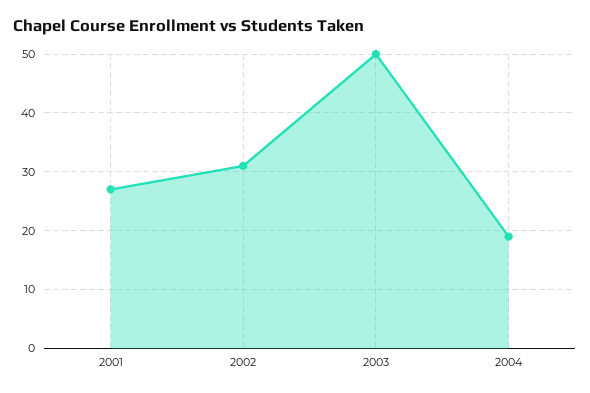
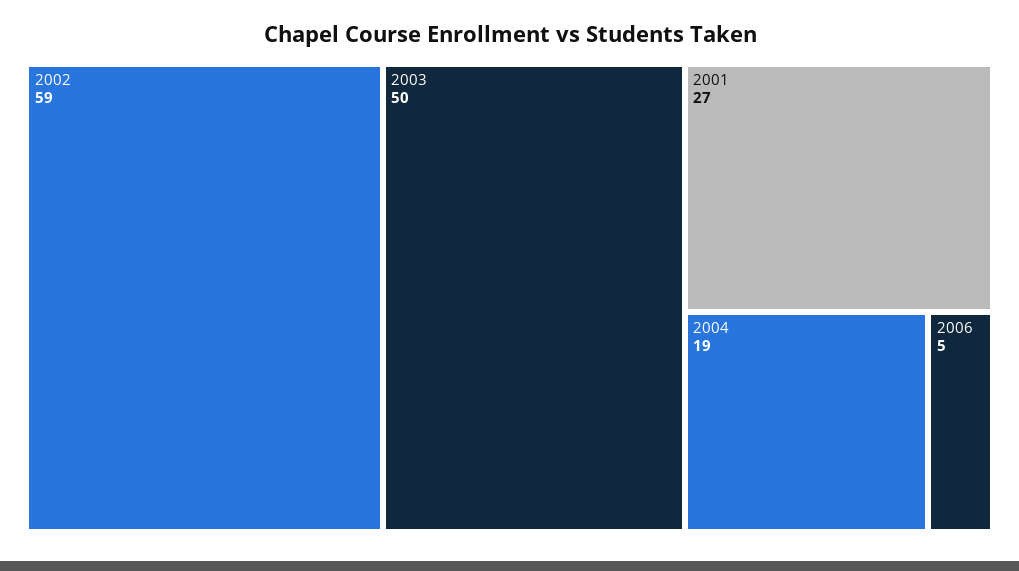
2002: 30 -> 59
2006: none -> 5

